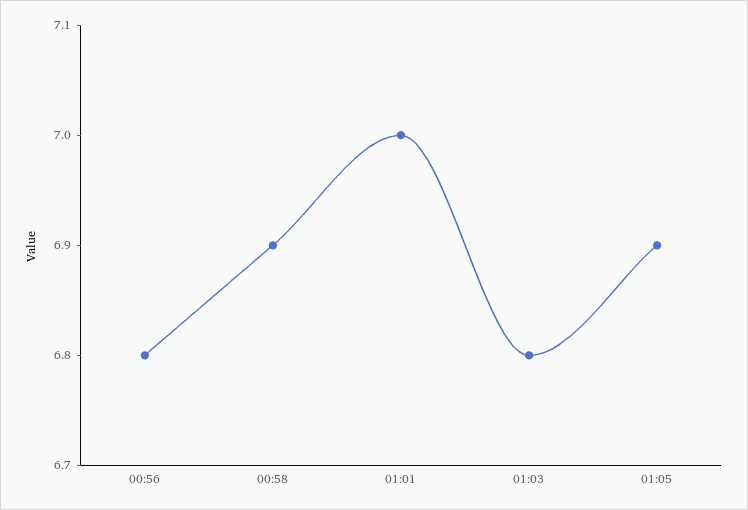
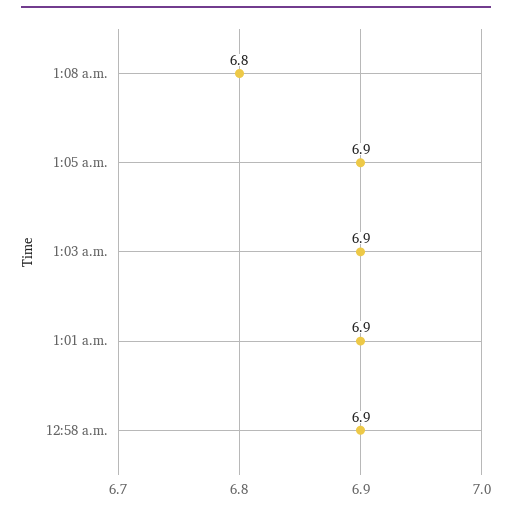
00:56: 6.8 -> none
01:01: 7 -> 6.9
01:03: 6.8 -> 6.9
1:08 a.m.: none -> 6.8

